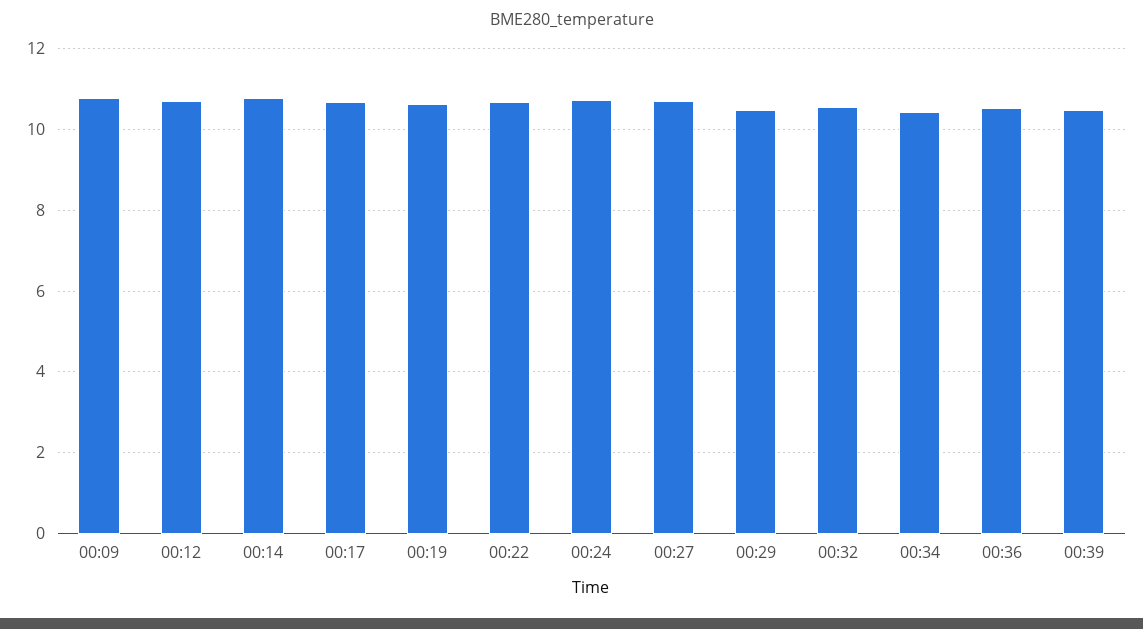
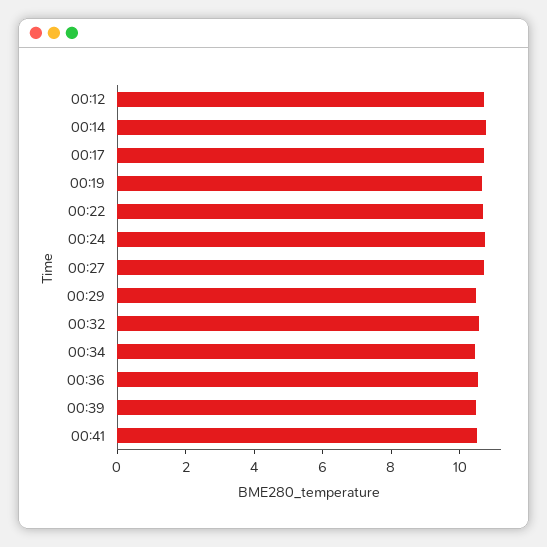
00:09: 10.8 -> none
00:41: none -> 10.5

